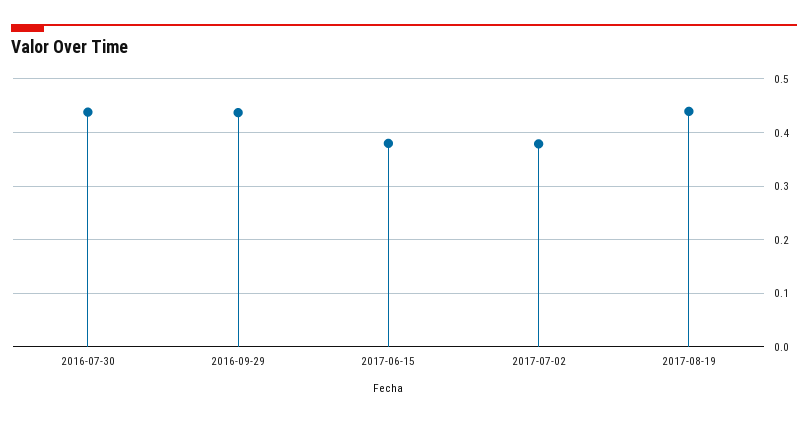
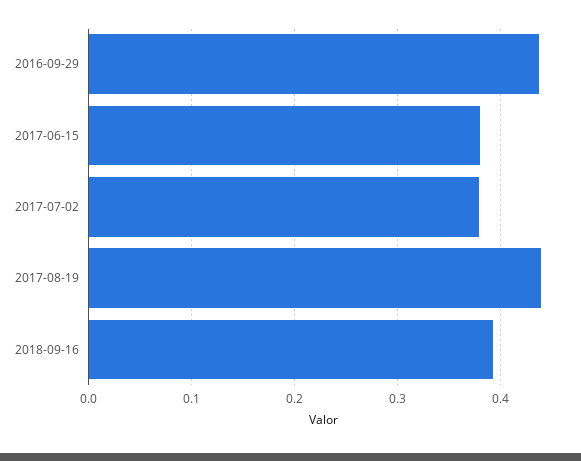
2016-07-30: 0.44 -> none
2018-09-16: none -> 0.39

